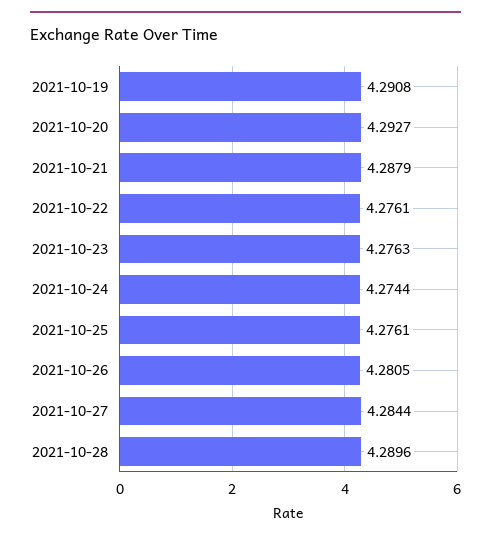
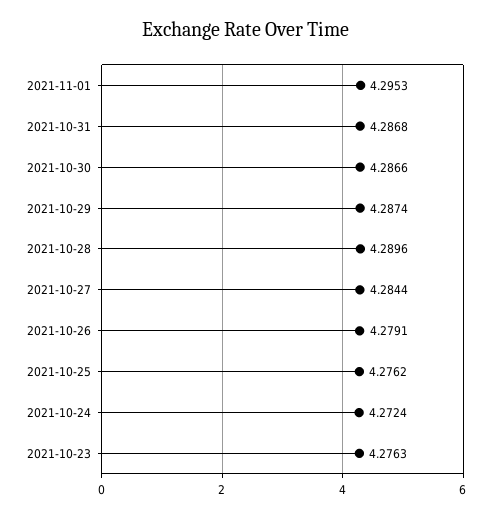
2021-10-19: 4.2908 -> none
2021-10-20: 4.2927 -> none
2021-10-21: 4.2879 -> none
2021-10-22: 4.2761 -> none
2021-10-24: 4.2744 -> 4.2724
2021-10-25: 4.2761 -> 4.2762
2021-10-26: 4.2805 -> 4.2791
2021-11-01: none -> 4.2953
2021-10-31: none -> 4.2868
2021-10-30: none -> 4.2866
2021-10-29: none -> 4.2874

